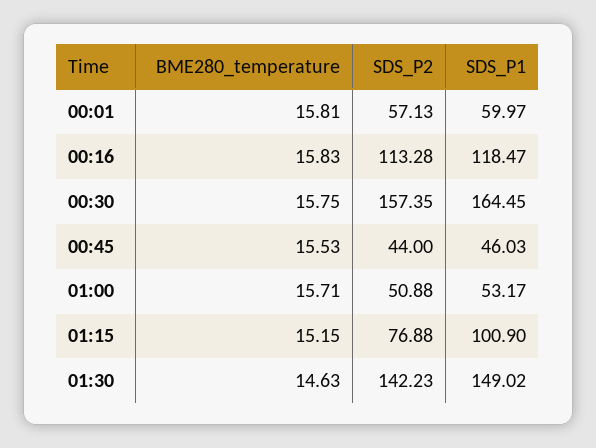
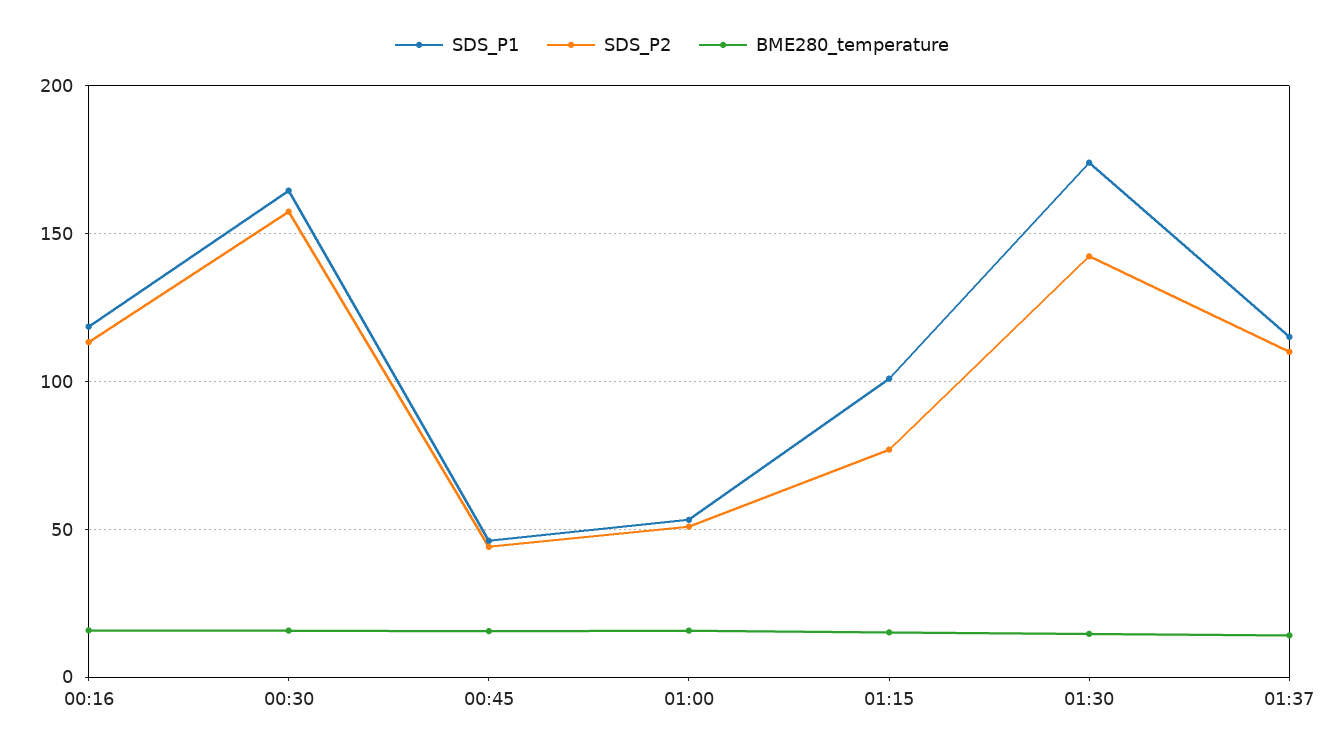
BME280_temperature, 00:01: 15.81 -> none
SDS_P2, 00:01: 57.13 -> none
SDS_P1, 00:01: 59.97 -> none
SDS_P1, 01:30: 149.02 -> 175
SDS_P1, 01:37: none -> 115
SDS_P2, 01:37: none -> 110
BME280_temperature, 01:37: none -> 15

